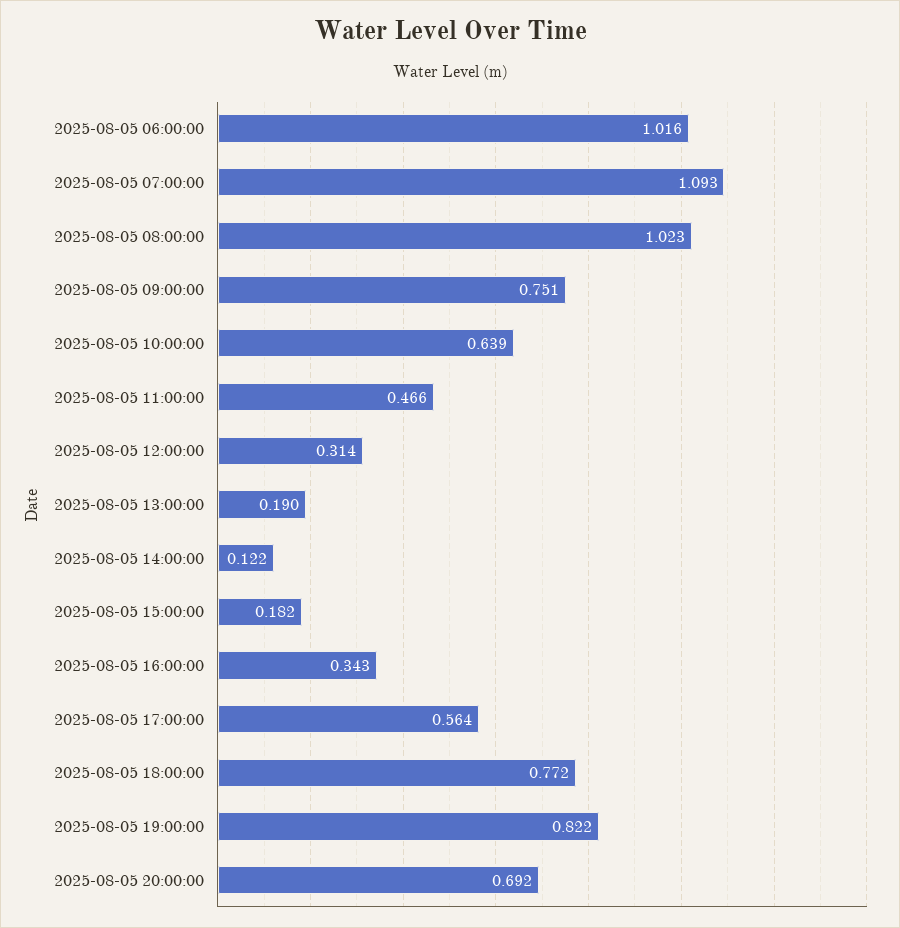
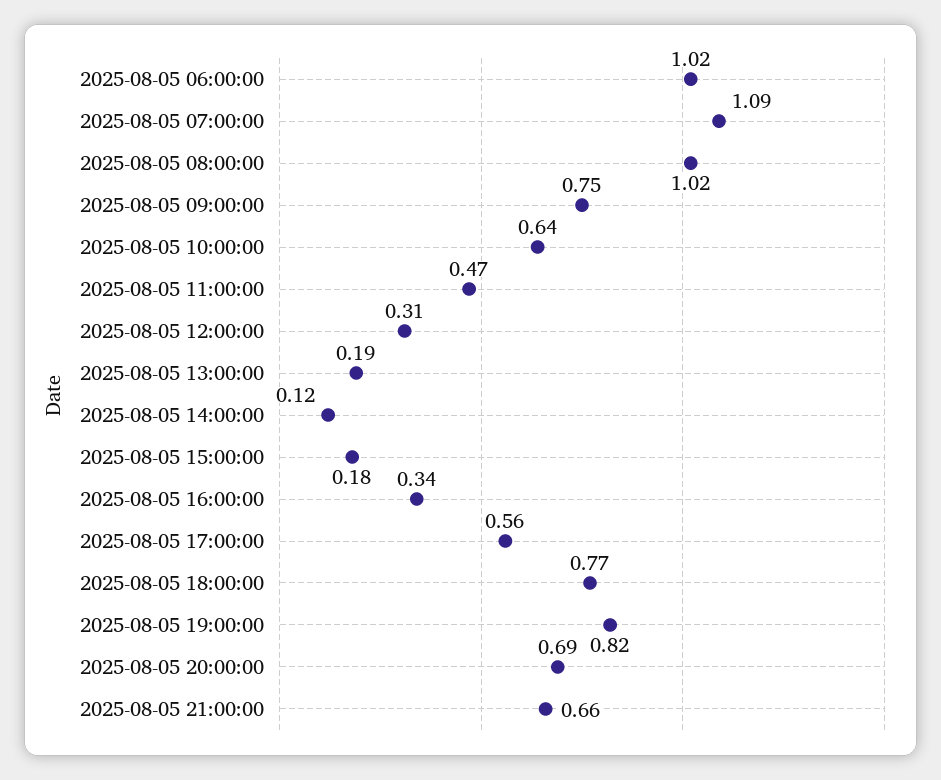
2025-08-05 21:00:00: none -> 0.66

